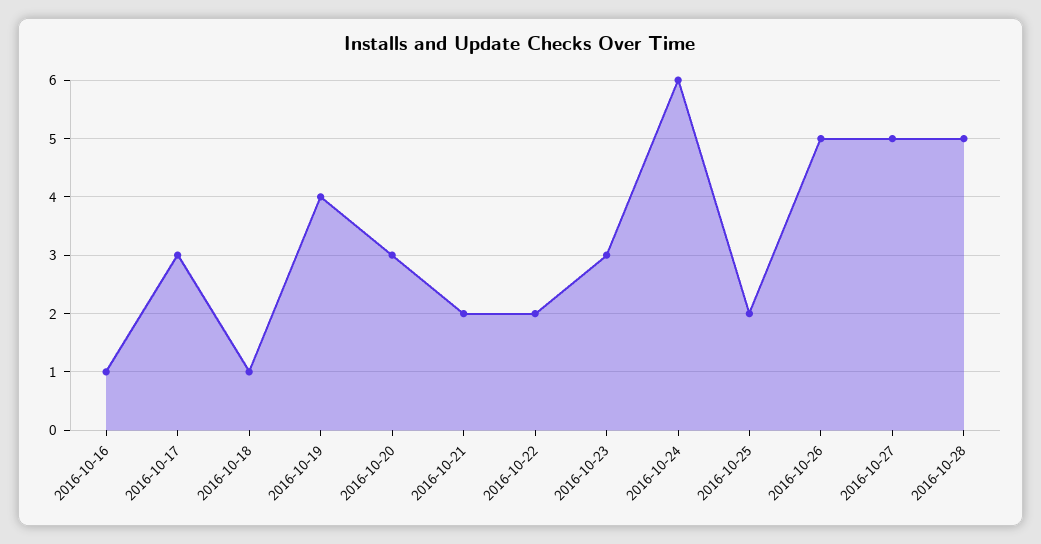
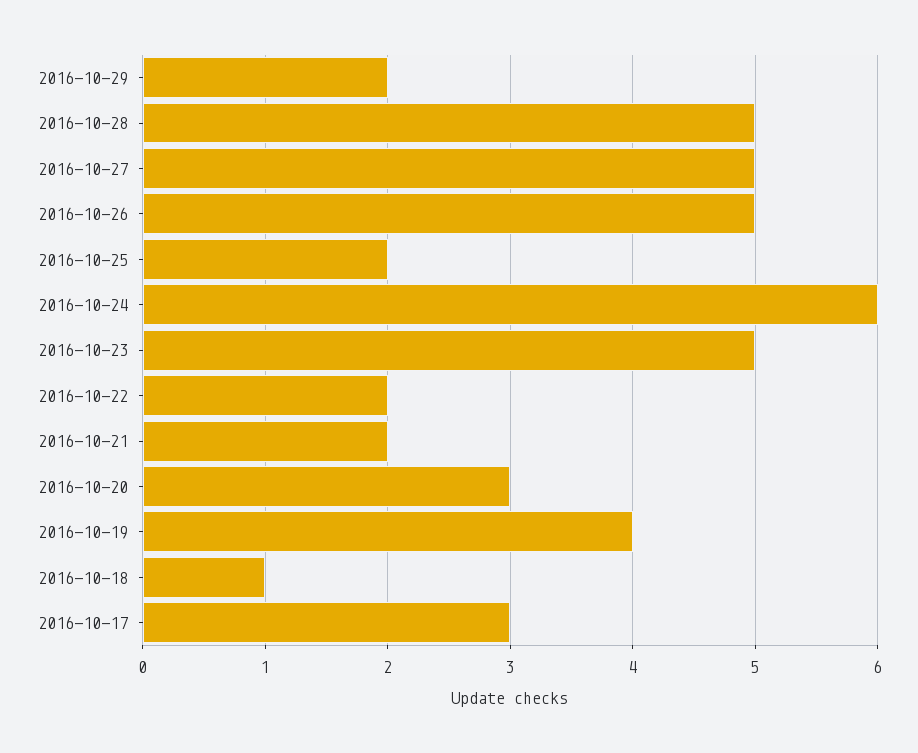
2016-10-16: 1 -> none
2016-10-23: 3 -> 5
2016-10-29: none -> 2

